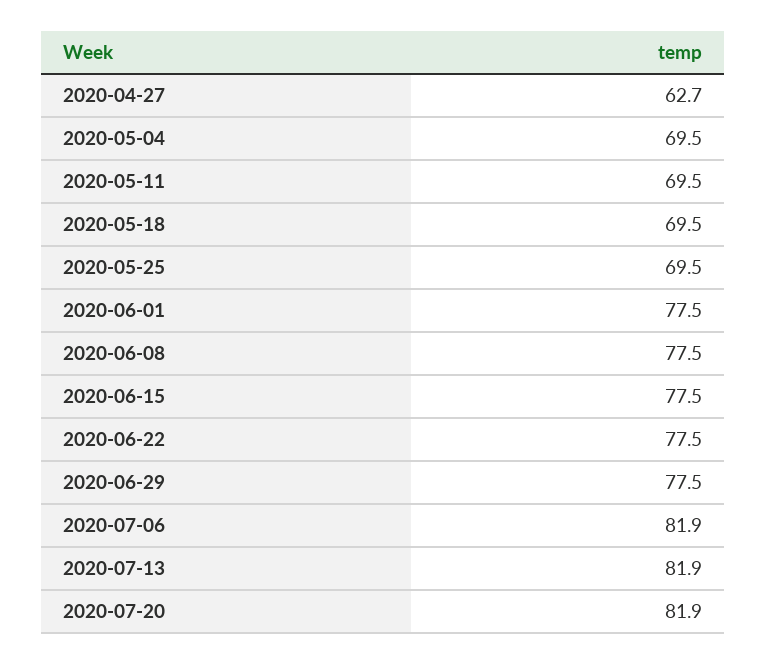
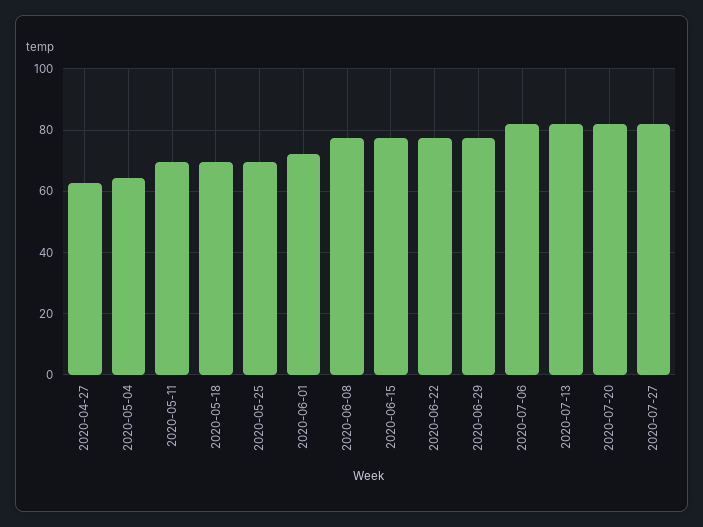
2020-05-04: 69.5 -> 64
2020-06-01: 77.5 -> 72
2020-07-27: none -> 82

